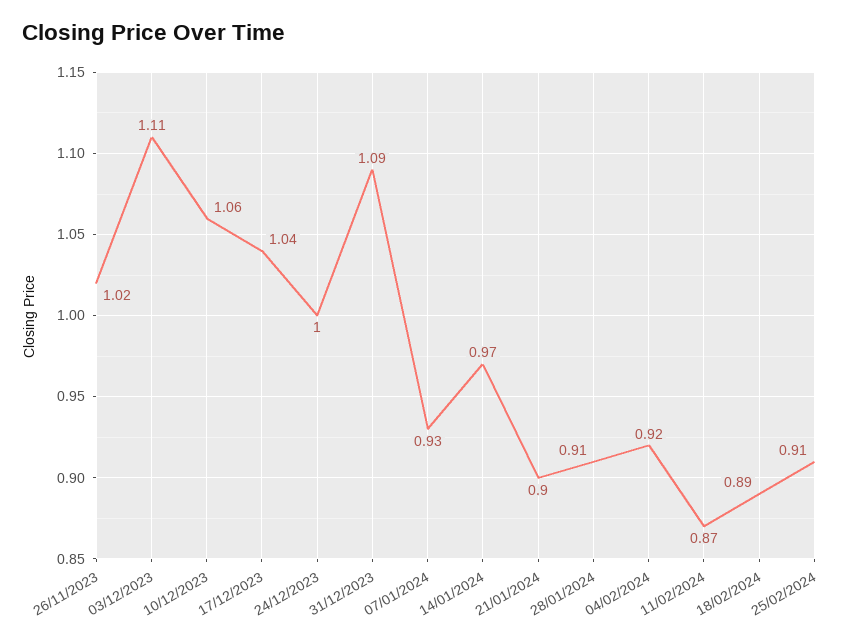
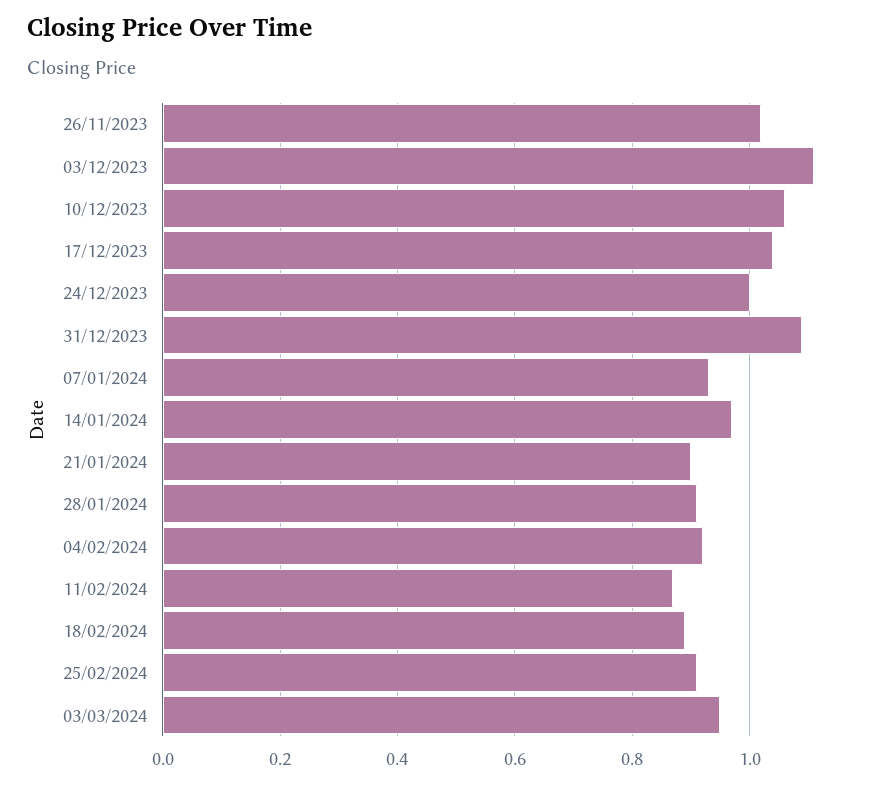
03/03/2024: none -> 0.95

